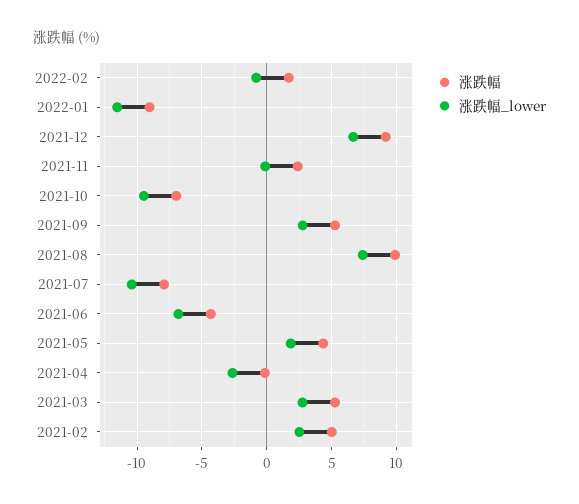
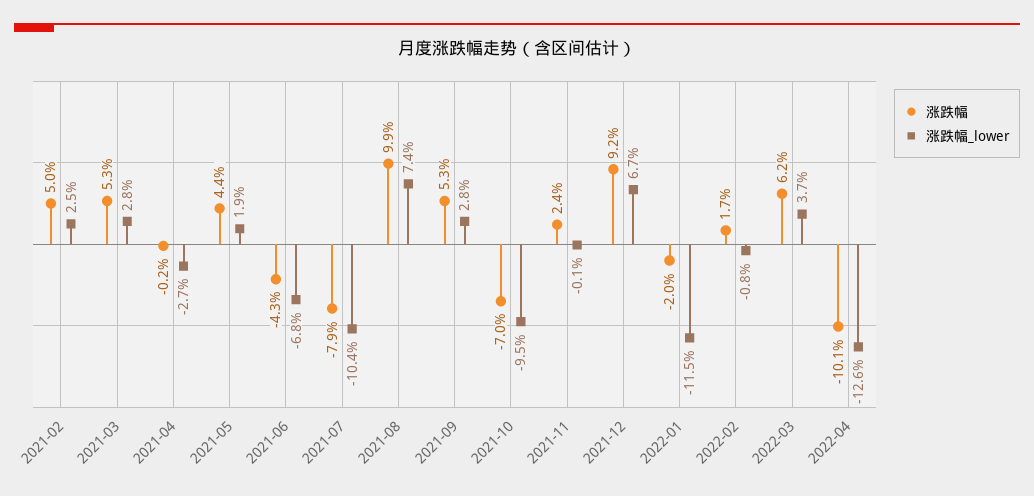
涨跌幅, 2022-01: -9 -> -2
涨跌幅, 2022-03: none -> 6.2
涨跌幅_lower, 2022-03: none -> 3.7
涨跌幅, 2022-04: none -> -10.1
涨跌幅_lower, 2022-04: none -> -12.6

